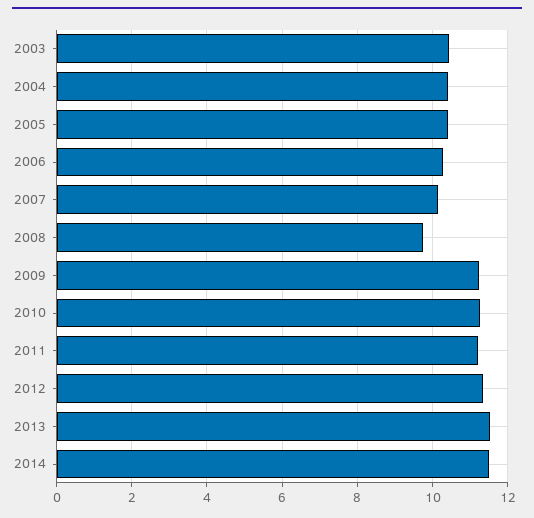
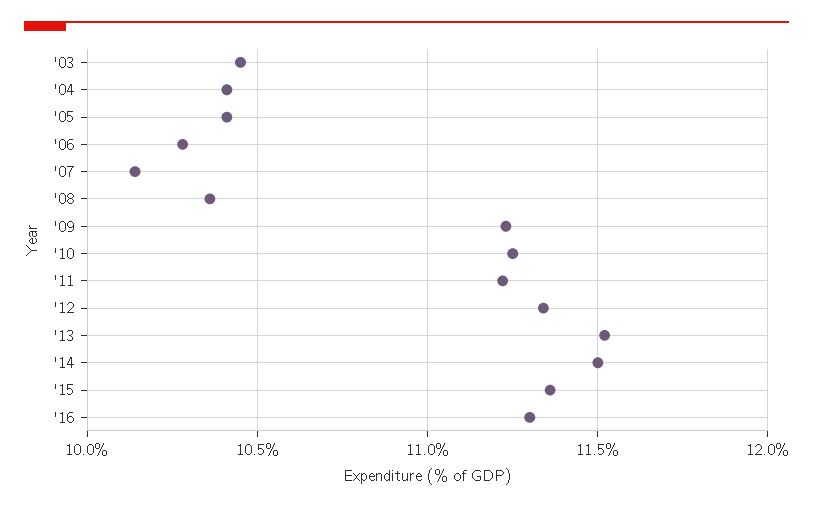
2008: 9.8 -> 10.35
'15: none -> 11.35
'16: none -> 11.3

